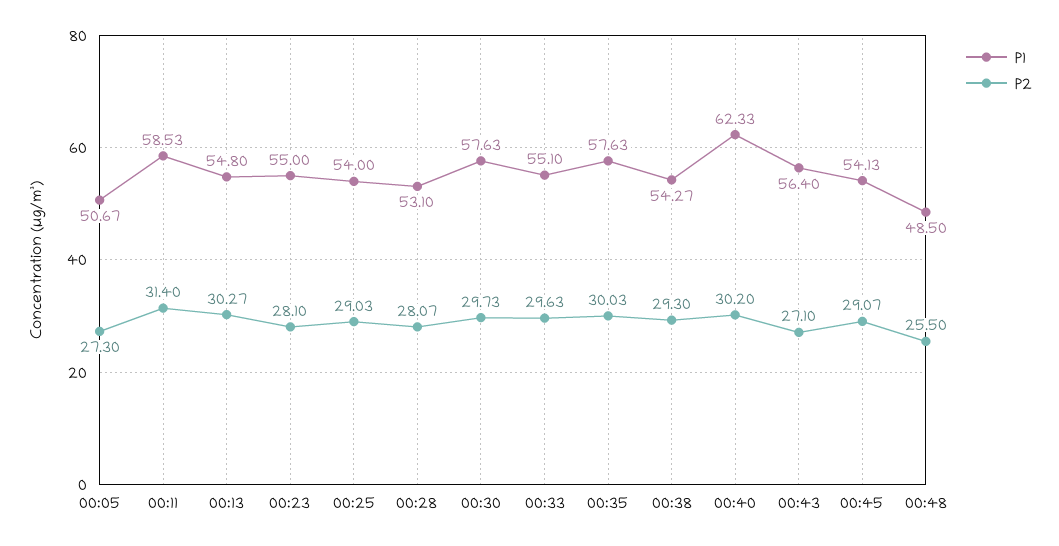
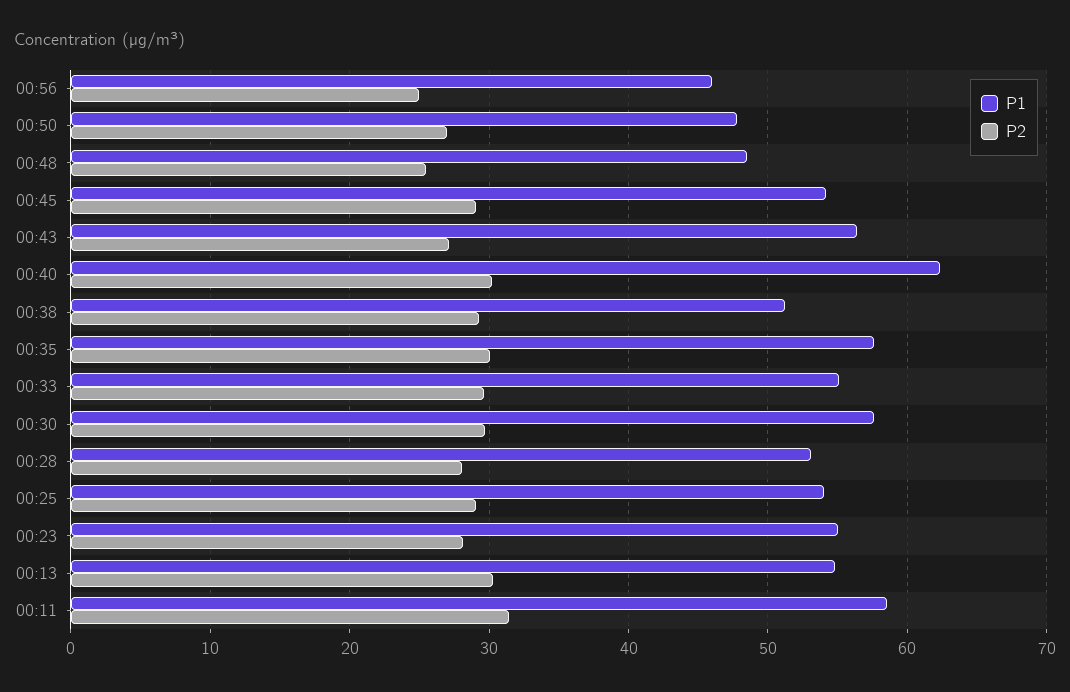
P1, 00:05: 50.67 -> none
P2, 00:05: 27.3 -> none
P1, 00:38: 54.27 -> 51
P1, 00:56: none -> 46
P2, 00:56: none -> 25
P1, 00:50: none -> 48
P2, 00:50: none -> 27

